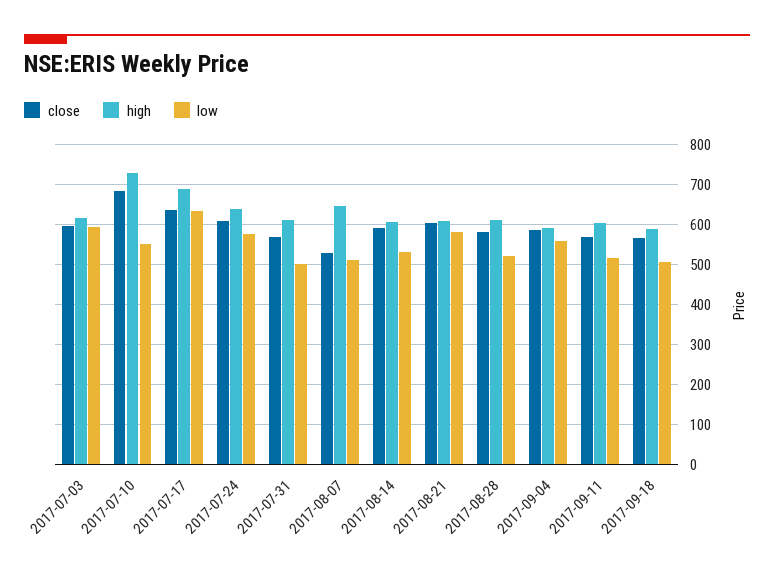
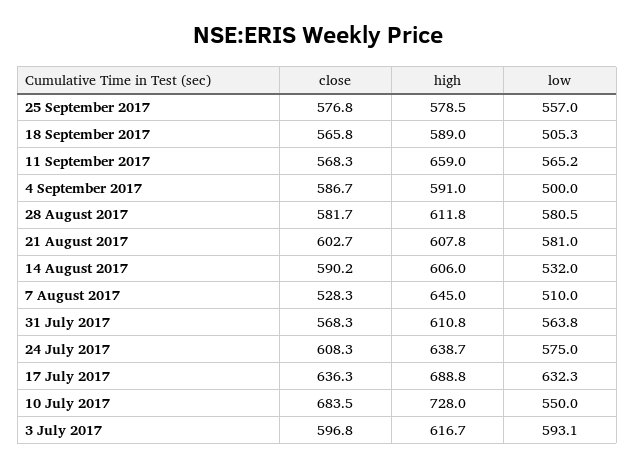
low, 2017-07-31: 500 -> 563.8
low, 2017-08-28: 520 -> 580.5
low, 2017-09-04: 560 -> 500
high, 2017-09-11: 600 -> 659
low, 2017-09-11: 520 -> 565.2
close, 25 September 2017: none -> 576.8
high, 25 September 2017: none -> 578.5
low, 25 September 2017: none -> 557

